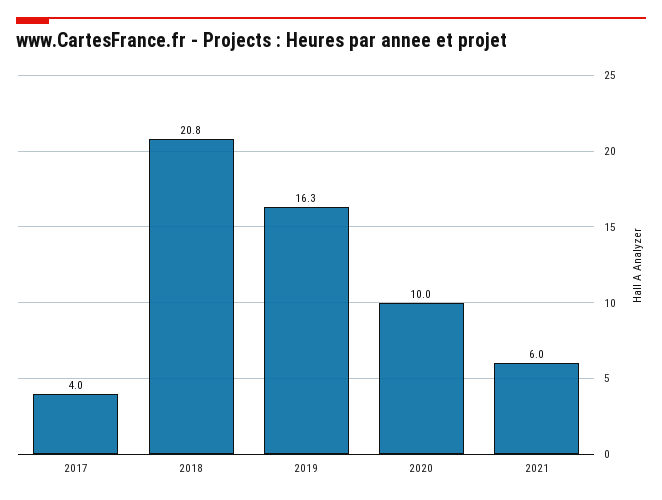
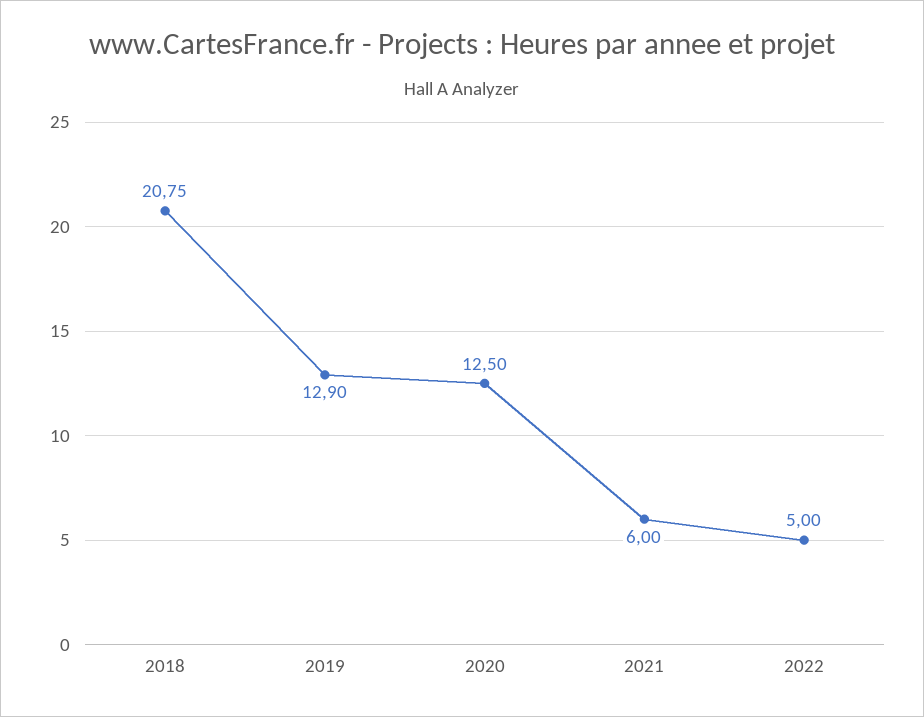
2017: 4 -> none
2019: 16.3 -> 12.9
2020: 10 -> 12.5
2022: none -> 5

